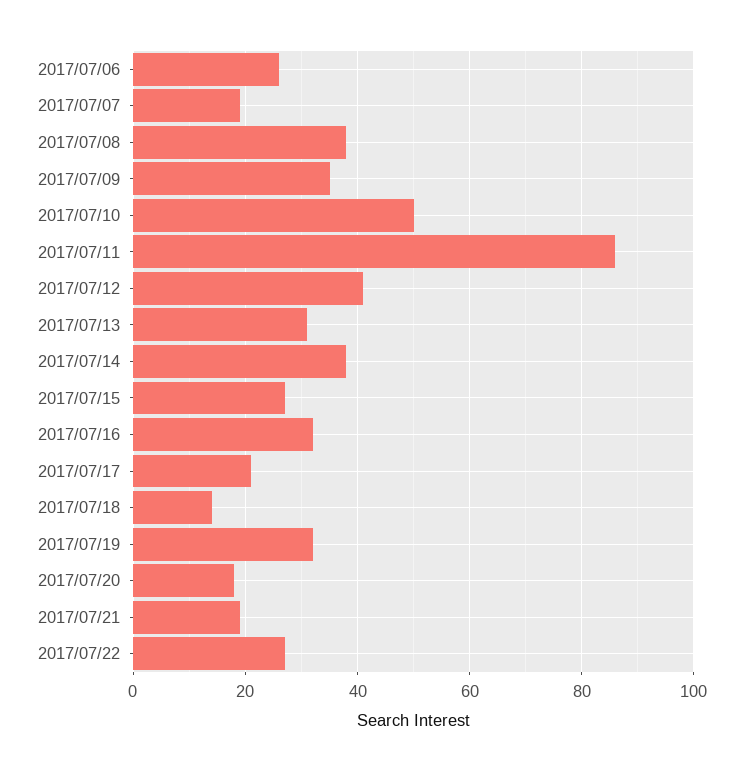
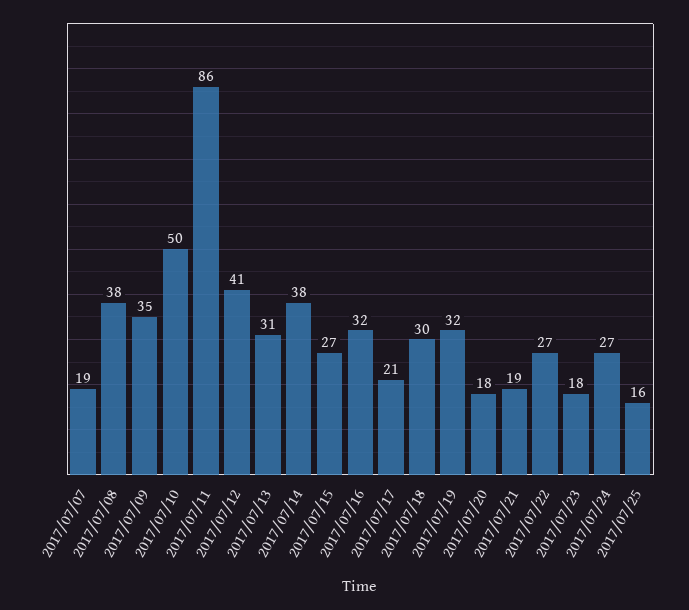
2017/07/06: 25 -> none
2017/07/18: 15 -> 30
2017/07/23: none -> 18
2017/07/24: none -> 27
2017/07/25: none -> 16

